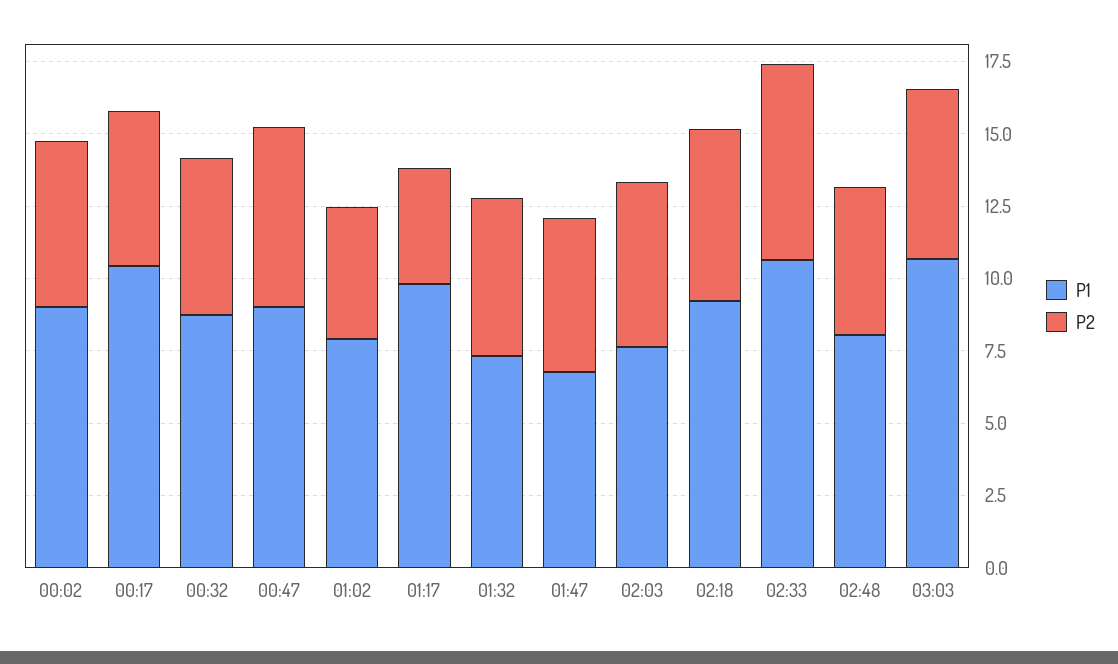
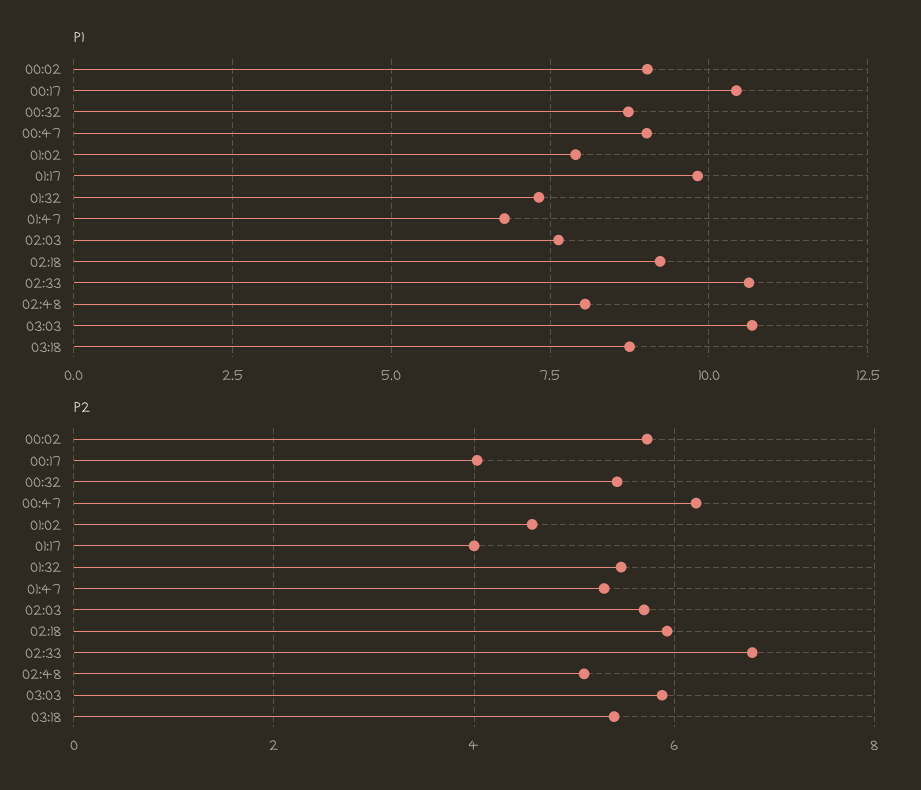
P2, 00:17: 5.5 -> 4
P1, 03:18: none -> 8.75
P2, 03:18: none -> 5.4

